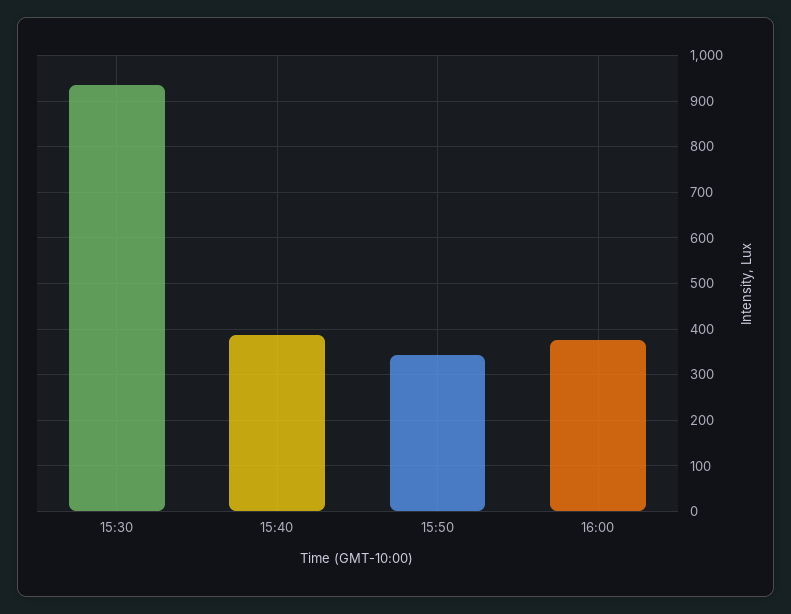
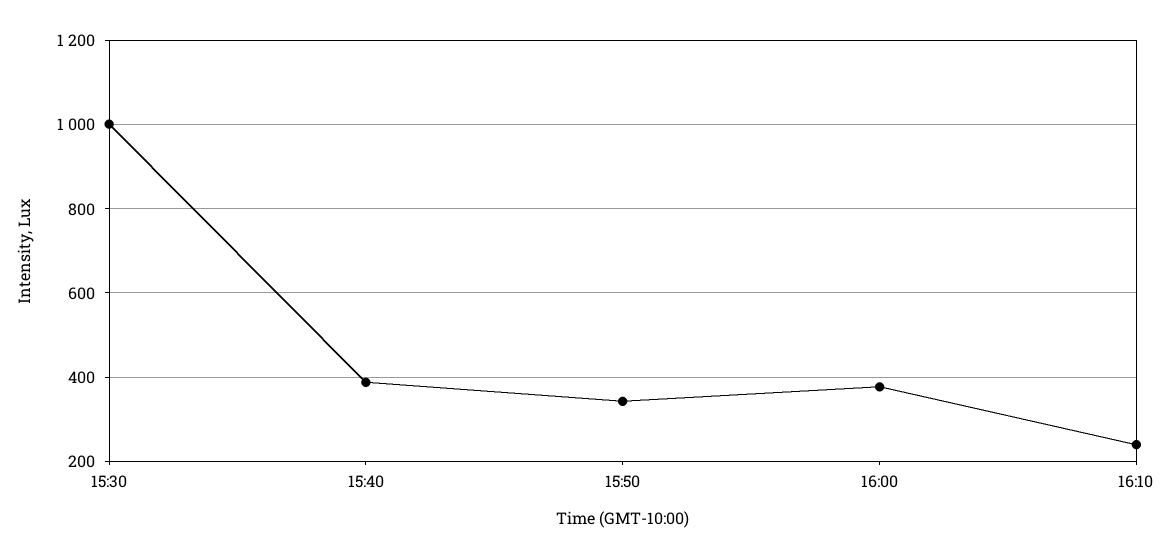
15:30: 940 -> 1000
16:10: none -> 240

